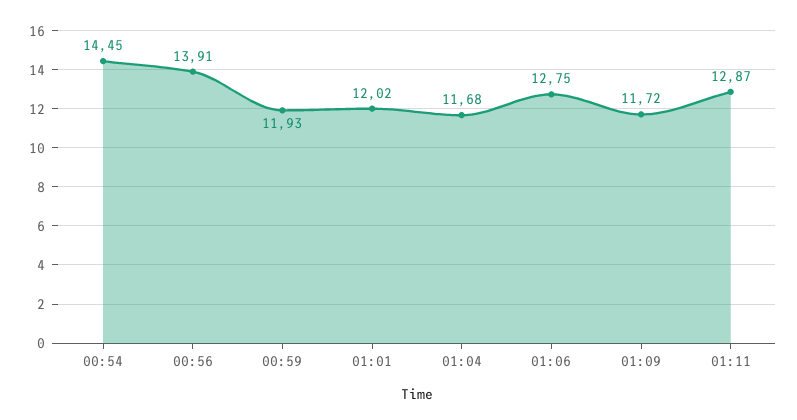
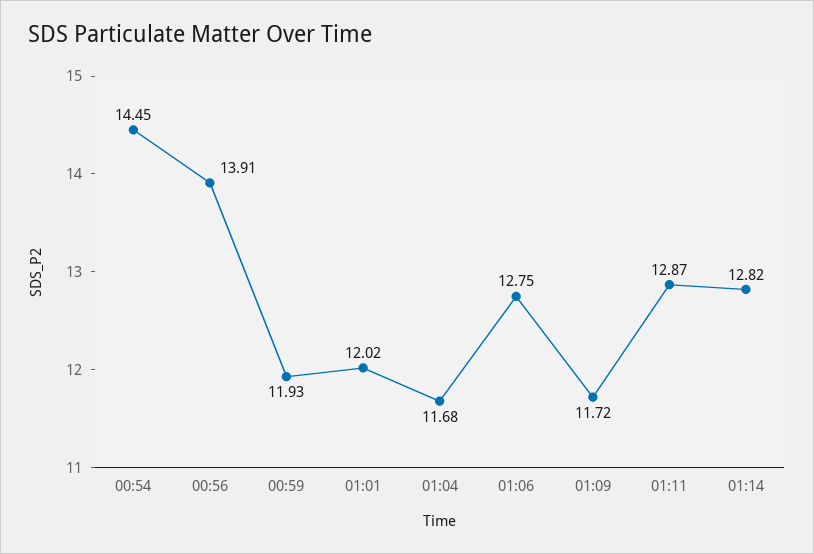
01:14: none -> 12.82

